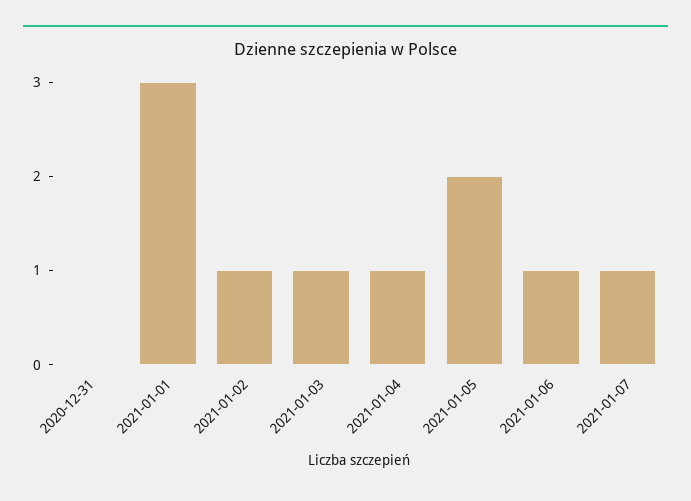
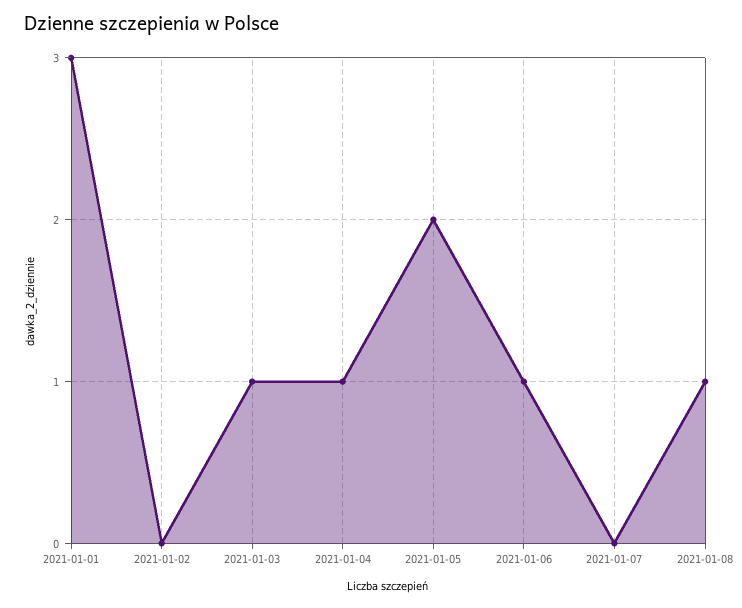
2020-12-31: 0 -> none
2021-01-02: 1 -> 0
2021-01-07: 1 -> 0
2021-01-08: none -> 1

